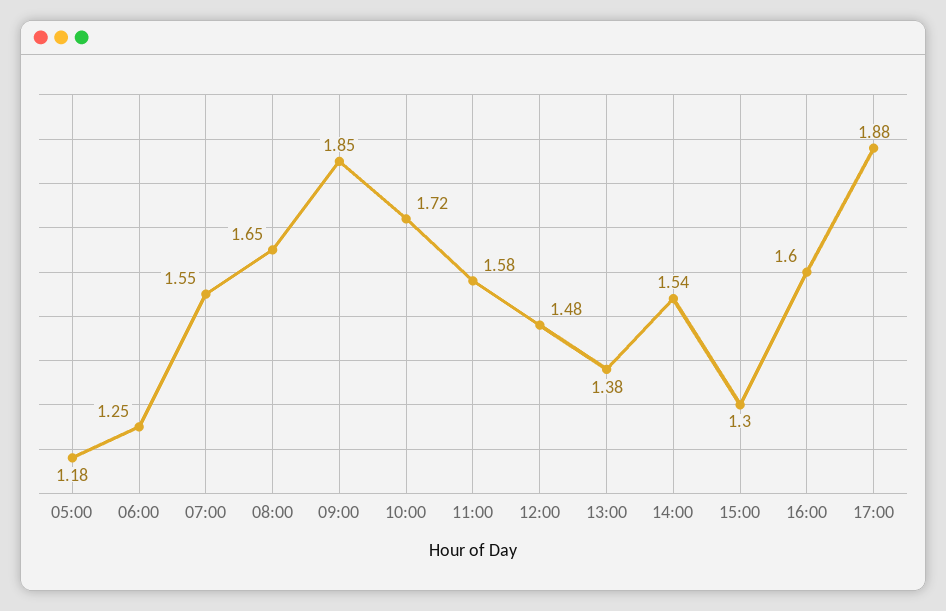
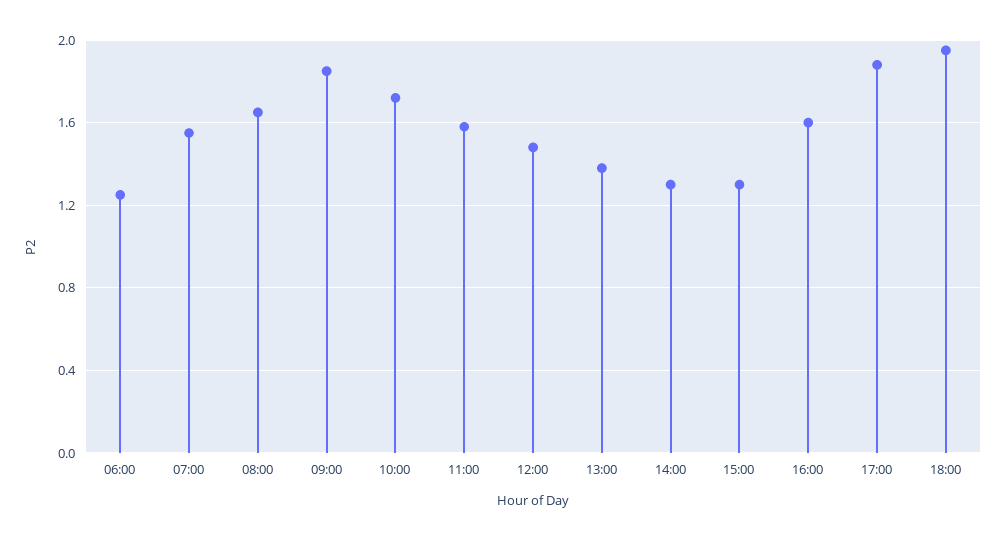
05:00: 1.18 -> none
14:00: 1.54 -> 1.3
18:00: none -> 1.95

